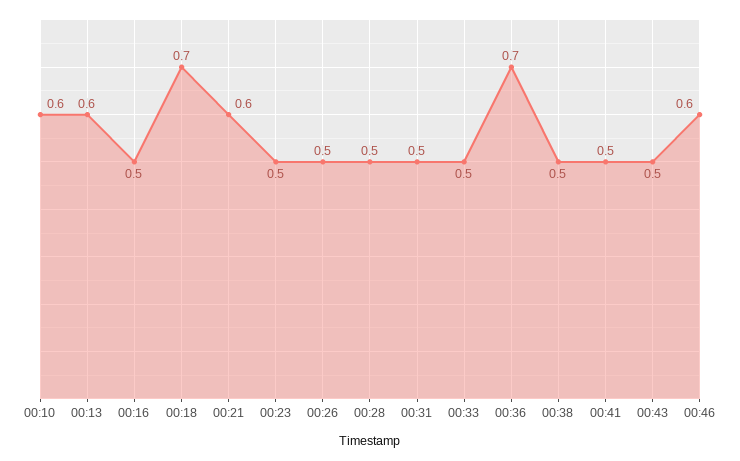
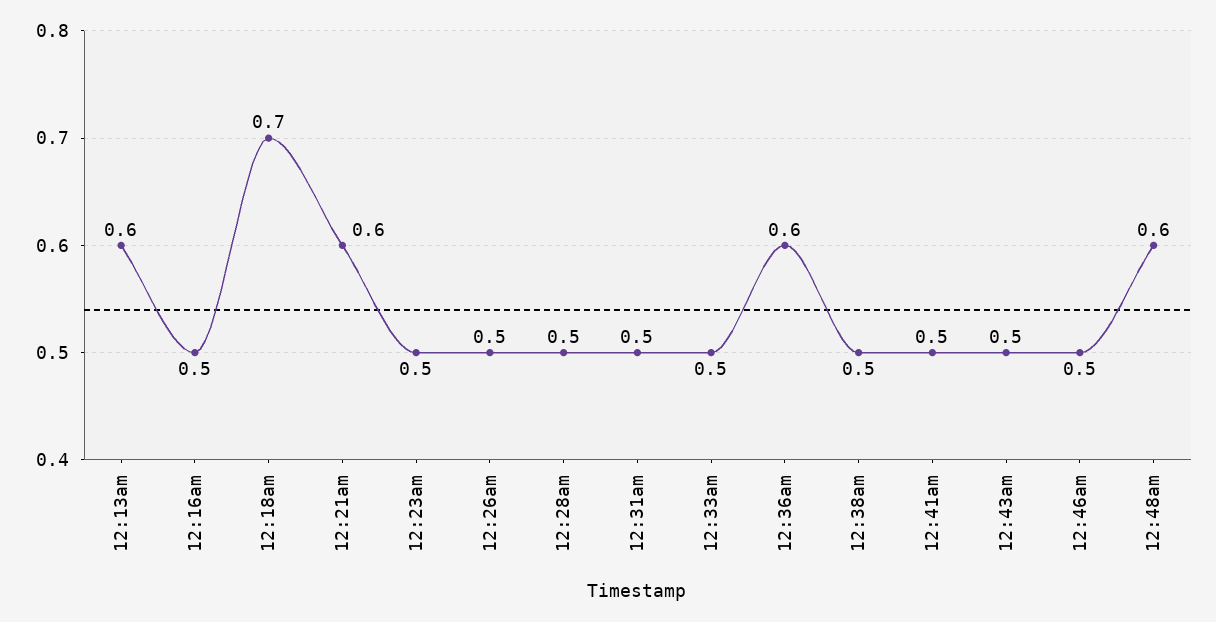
00:10: 0.6 -> none
00:36: 0.7 -> 0.6
00:46: 0.6 -> 0.5
12:48am: none -> 0.6

